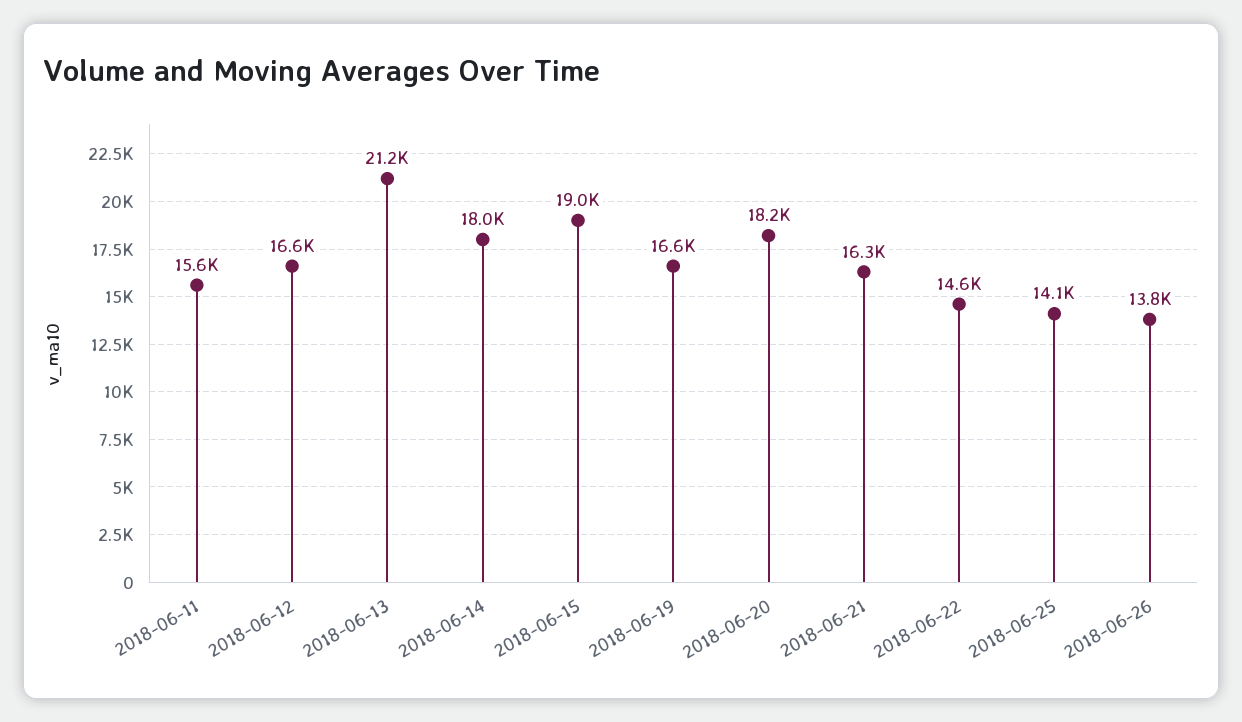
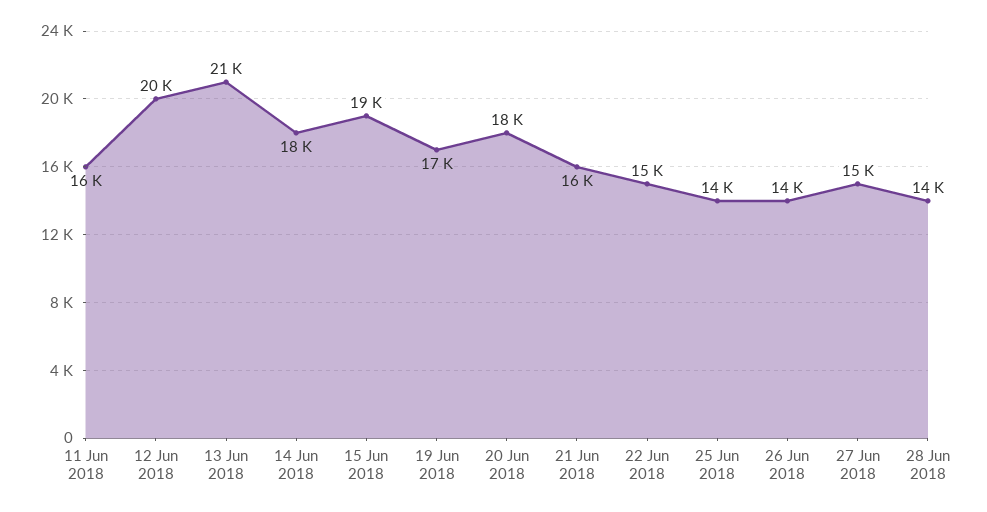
2018-06-12: 16600 -> 20000
27 Jun 2018: none -> 15000
28 Jun 2018: none -> 14000

